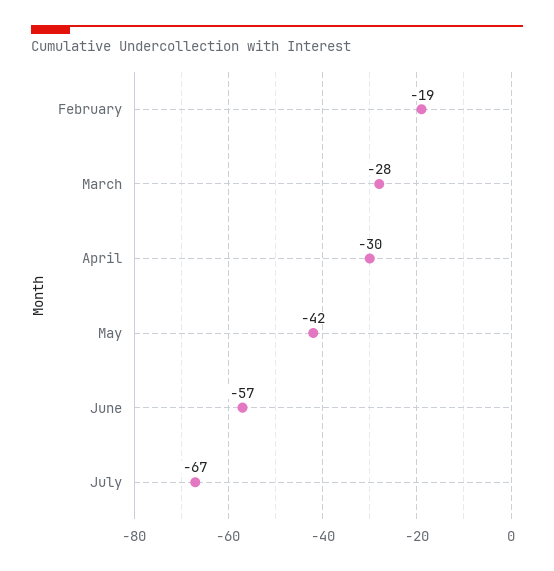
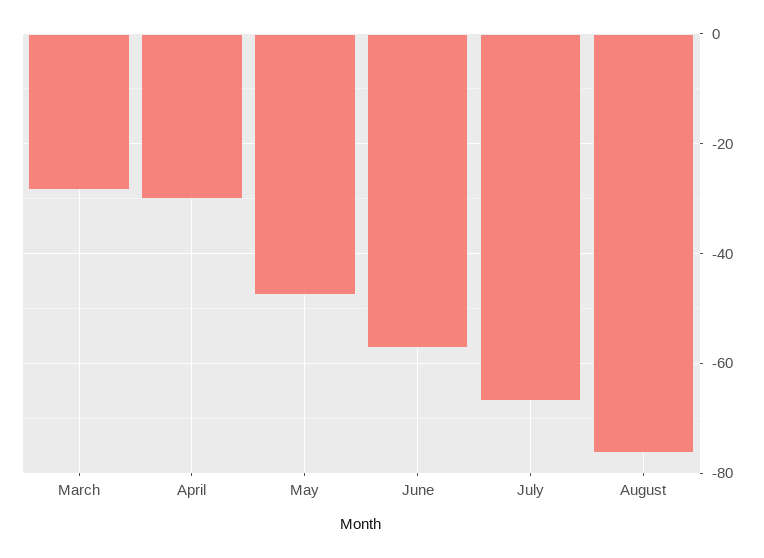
February: -19 -> none
May: -42 -> -48
August: none -> -76

